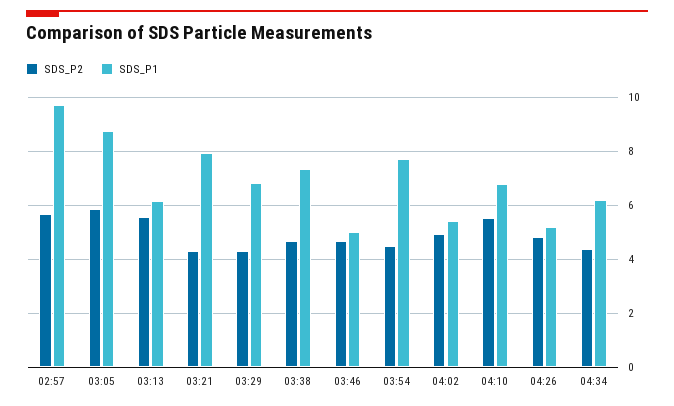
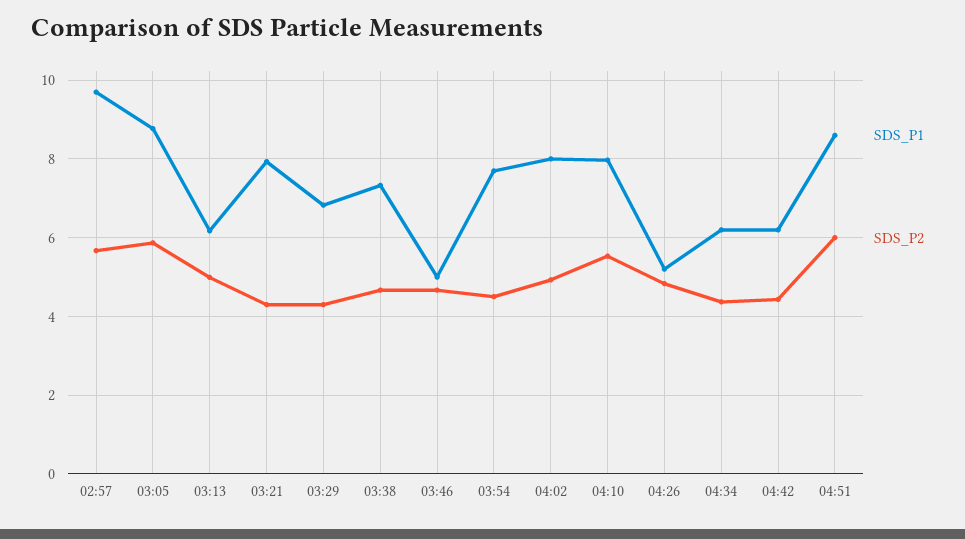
SDS_P2, 03:13: 5.5 -> 5
SDS_P1, 04:02: 5.5 -> 8
SDS_P1, 04:10: 6.75 -> 8
SDS_P1, 04:42: none -> 6.2
SDS_P2, 04:42: none -> 4.4
SDS_P1, 04:51: none -> 8.6
SDS_P2, 04:51: none -> 6

